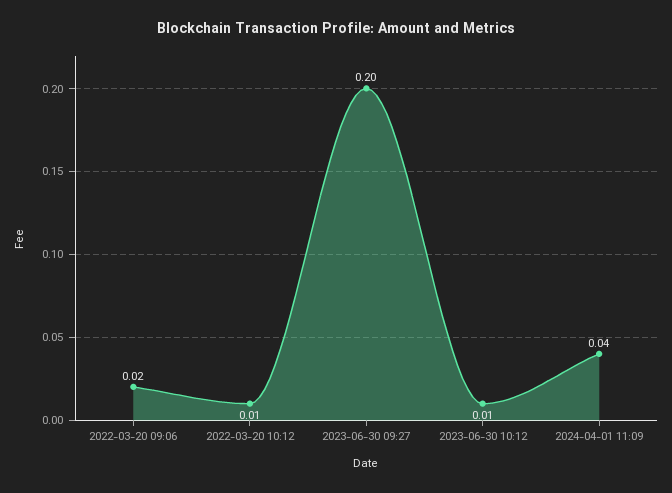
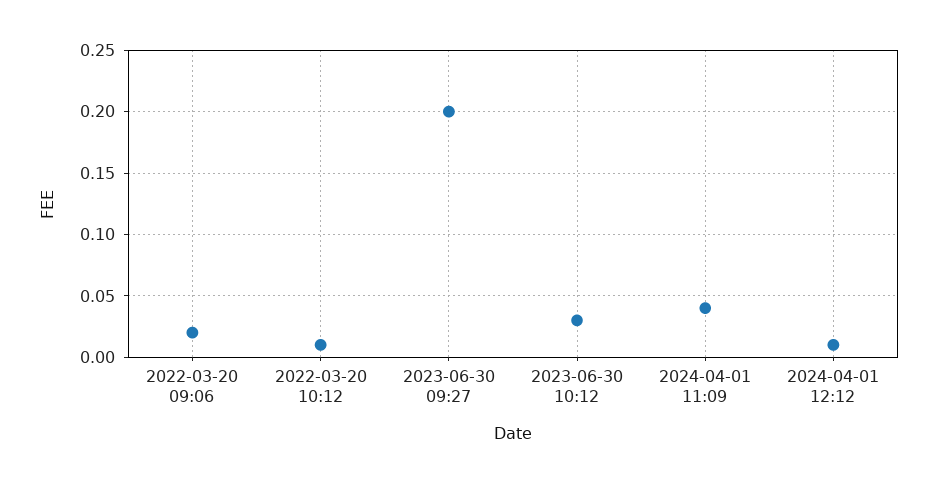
2023-06-30 10:12: 0.01 -> 0.03
2024-04-01 12:12: none -> 0.01

